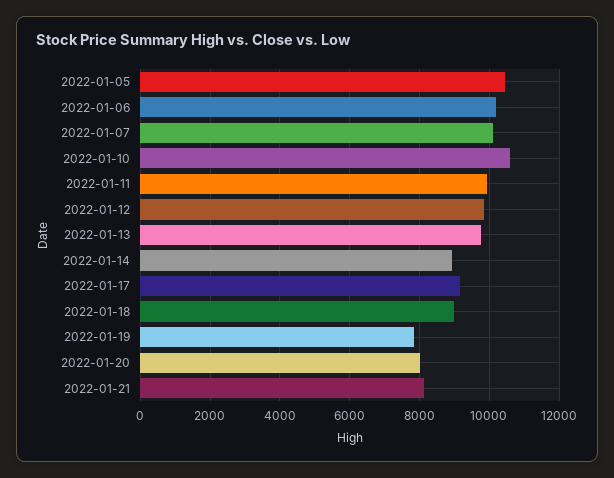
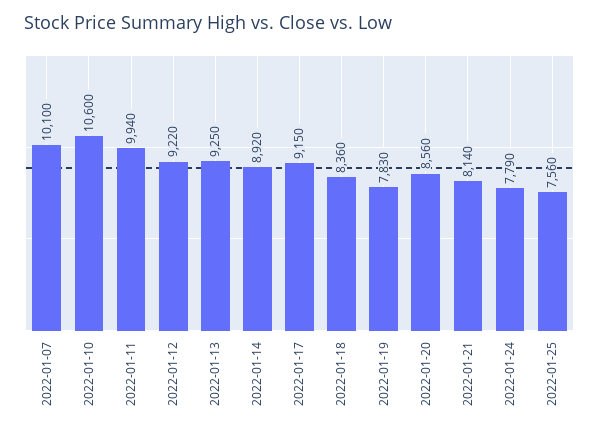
2022-01-05: 10400 -> none
2022-01-06: 10200 -> none
2022-01-12: 9800 -> 9220
2022-01-13: 9800 -> 9250
2022-01-18: 9000 -> 8360
2022-01-20: 8000 -> 8560
2022-01-24: none -> 7790
2022-01-25: none -> 7560

